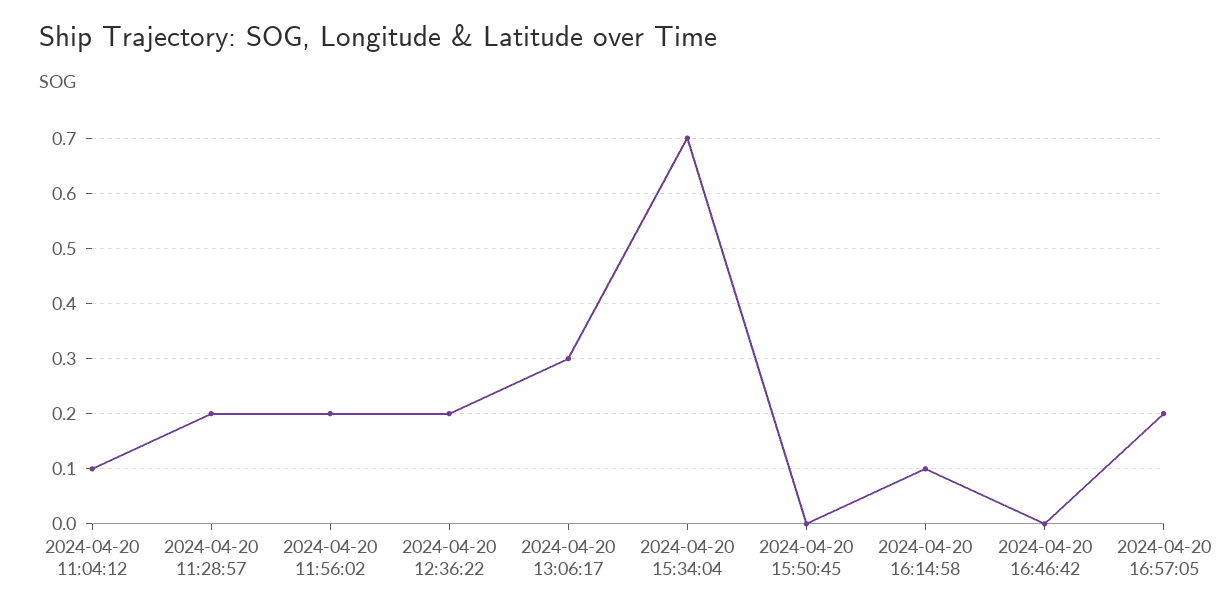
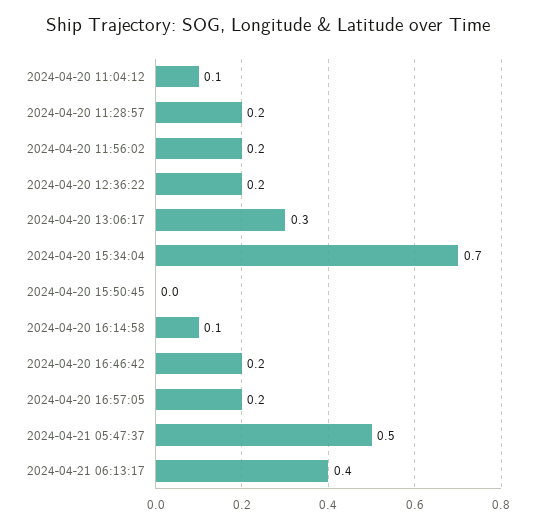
2024-04-20 16:46:42: 0 -> 0.2
2024-04-21 05:47:37: none -> 0.5
2024-04-21 06:13:17: none -> 0.4

